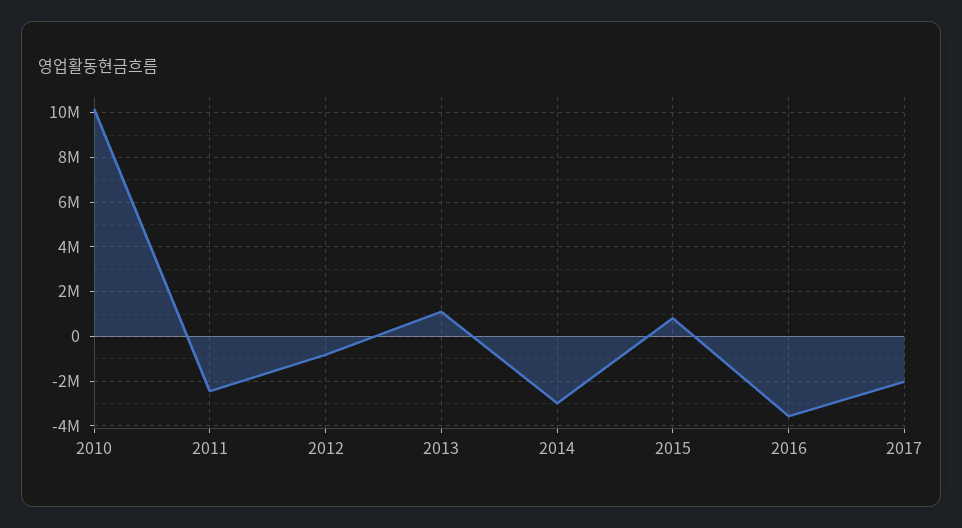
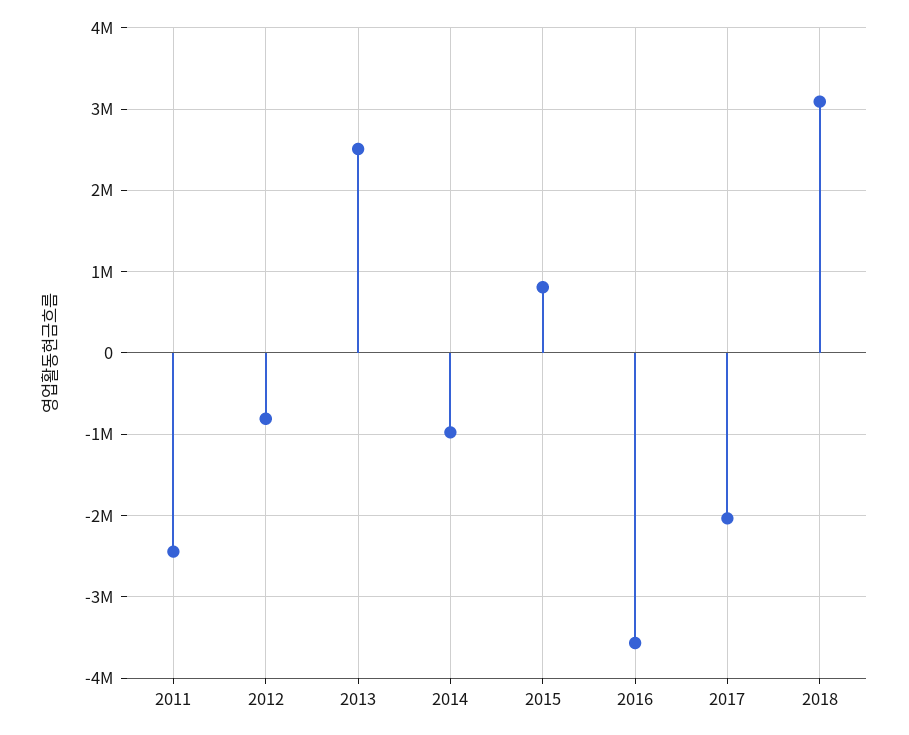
2010: 10000000 -> none
2013: 1000000 -> 2500000
2014: -3000000 -> -1000000
2018: none -> 3100000

